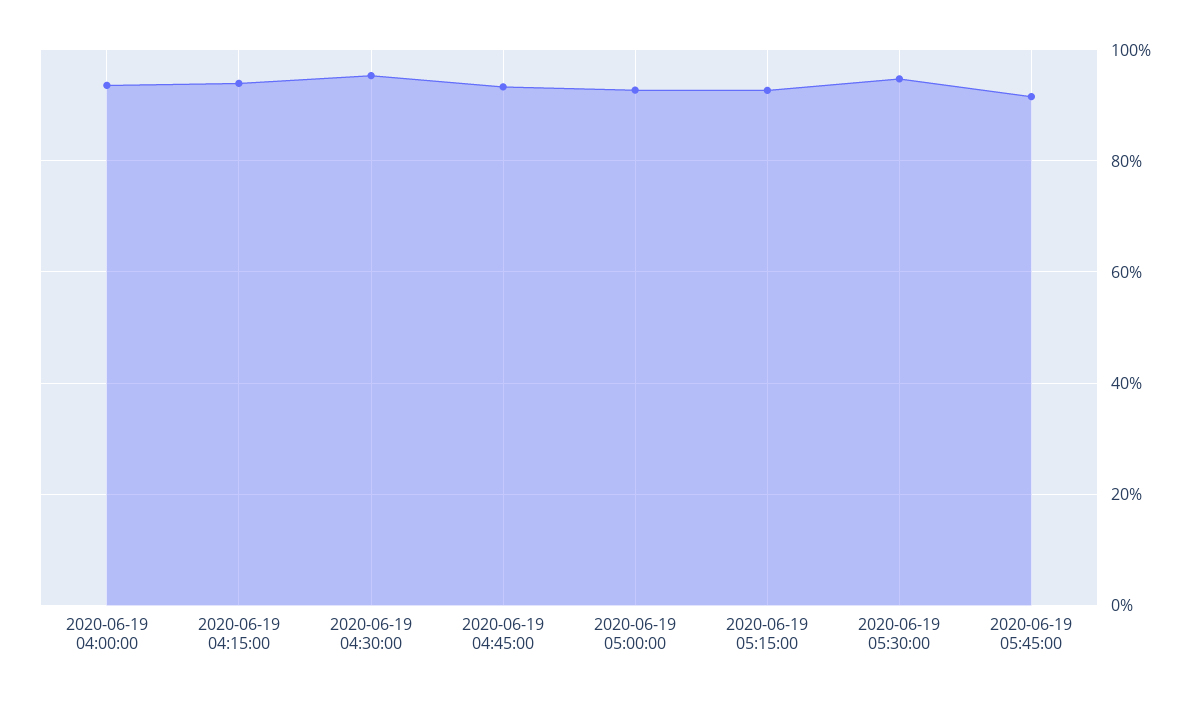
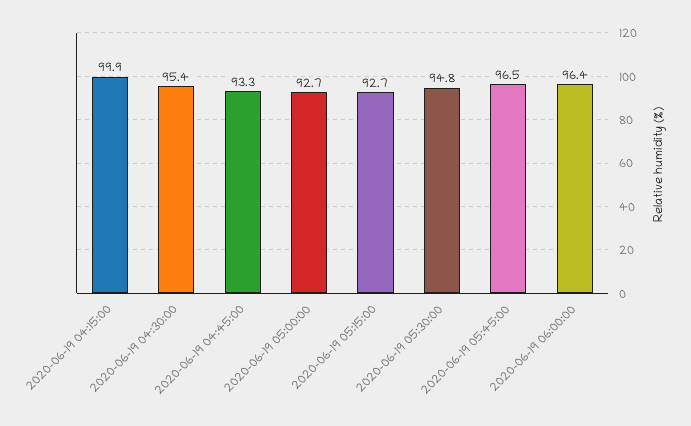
2020-06-19 04:00:00: 94 -> none
2020-06-19 04:15:00: 94 -> 99.9
2020-06-19 05:45:00: 92 -> 96.5
2020-06-19 06:00:00: none -> 96.4

